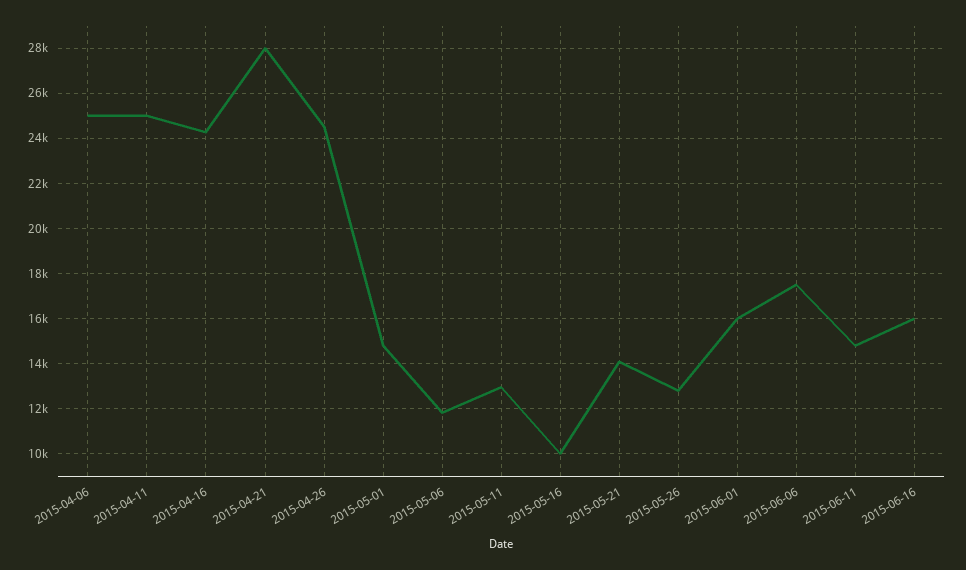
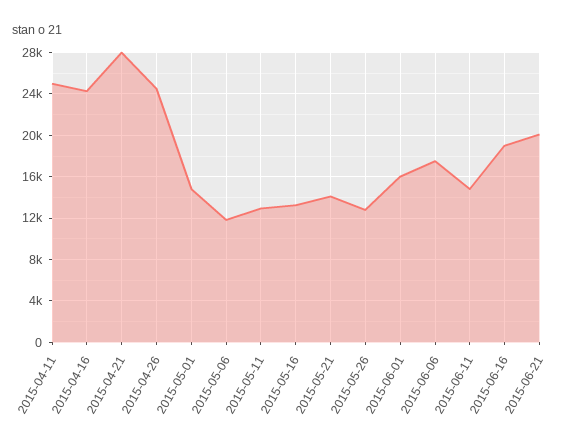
2015-04-06: 25000 -> none
2015-05-16: 10000 -> 13000
2015-06-16: 16000 -> 19000
2015-06-21: none -> 20000

